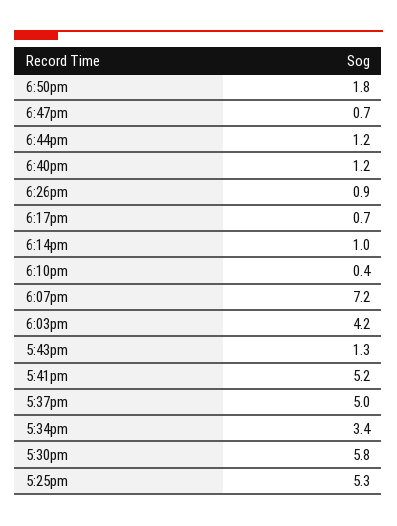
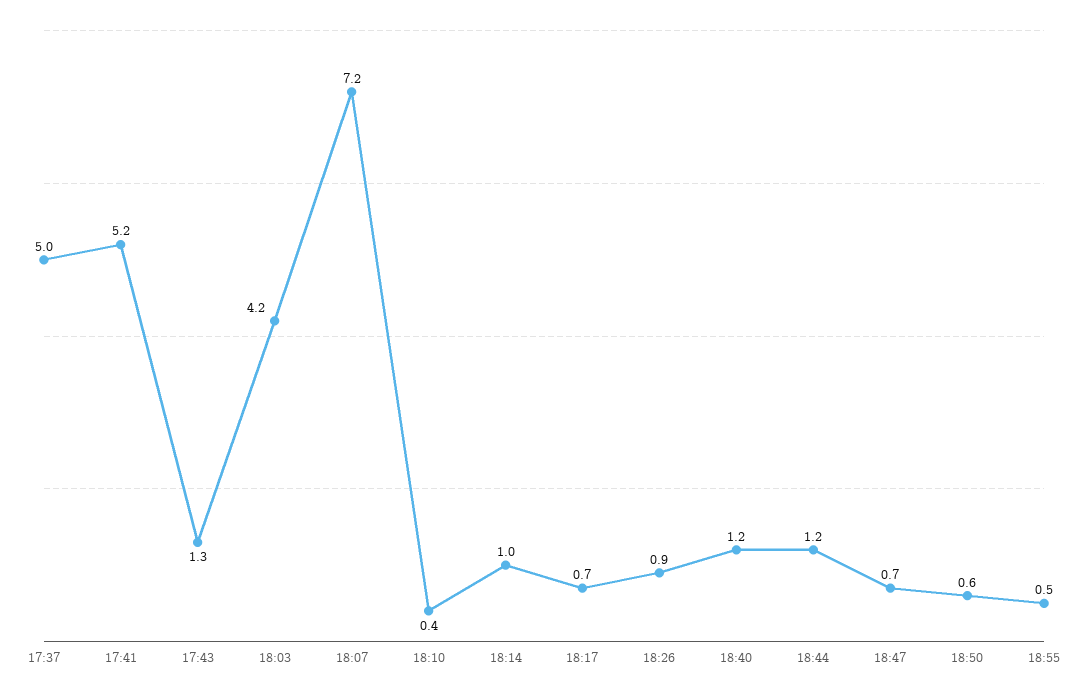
6:50pm: 1.8 -> 0.6
5:34pm: 3.4 -> none
5:30pm: 5.8 -> none
5:25pm: 5.3 -> none
18:55: none -> 0.5

